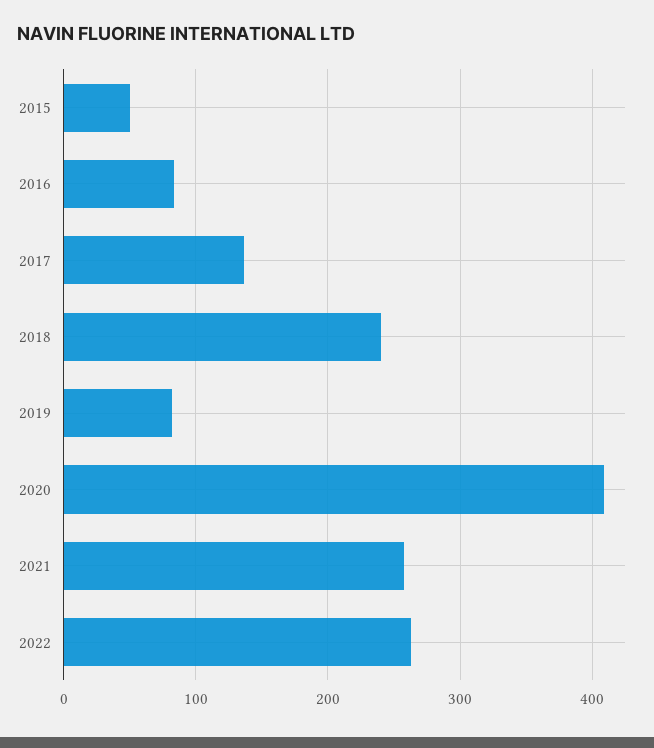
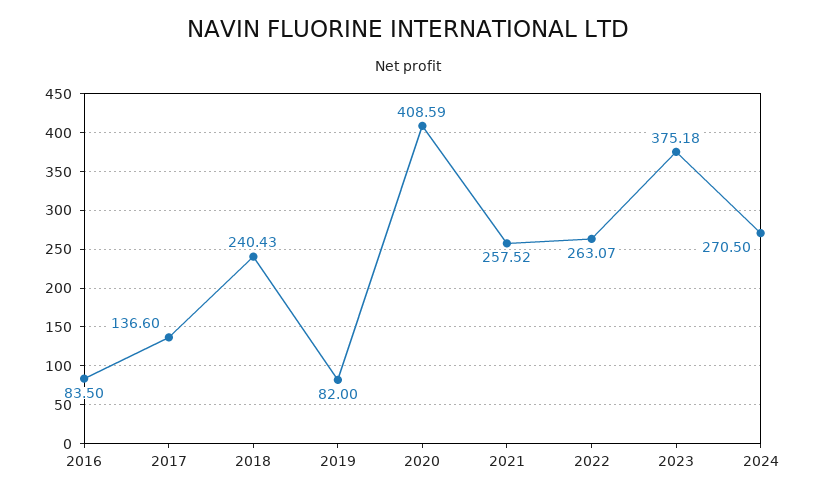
2015: 50 -> none
2023: none -> 375.18
2024: none -> 270.5

